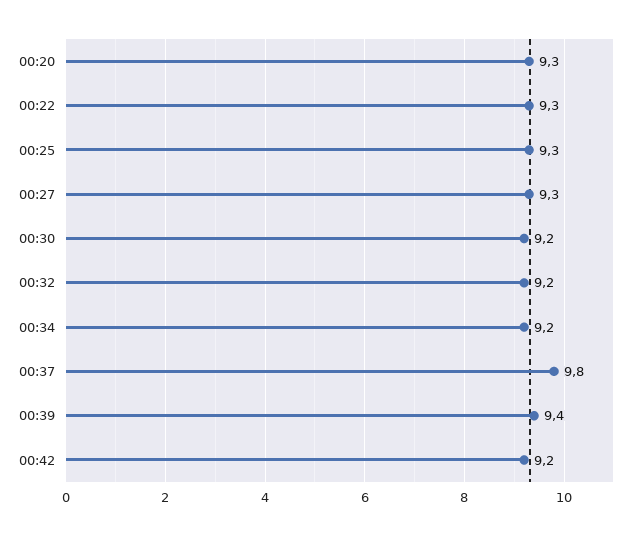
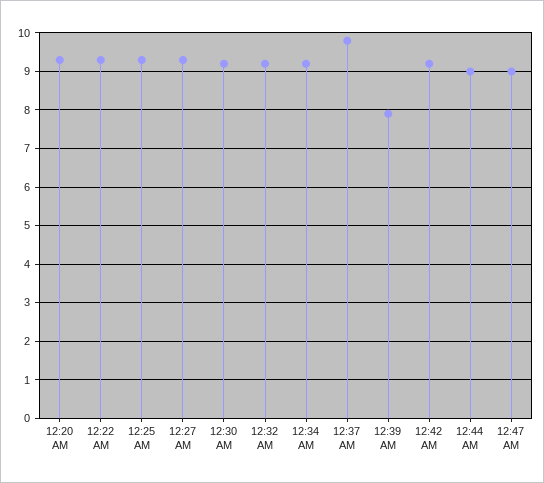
00:39: 9.4 -> 8
12:44 AM: none -> 9
12:47 AM: none -> 9

